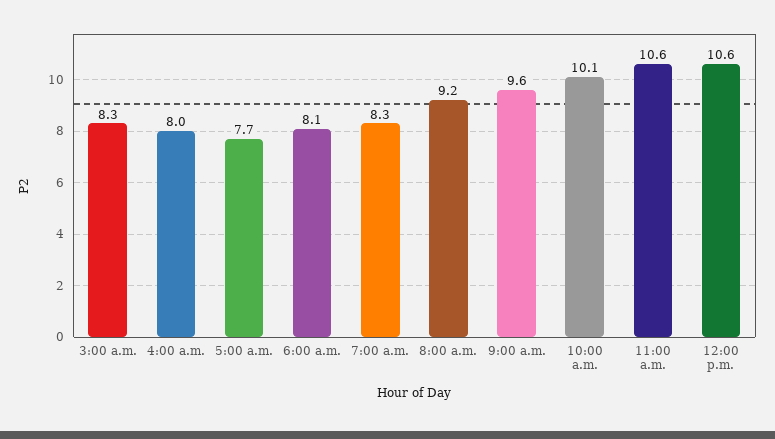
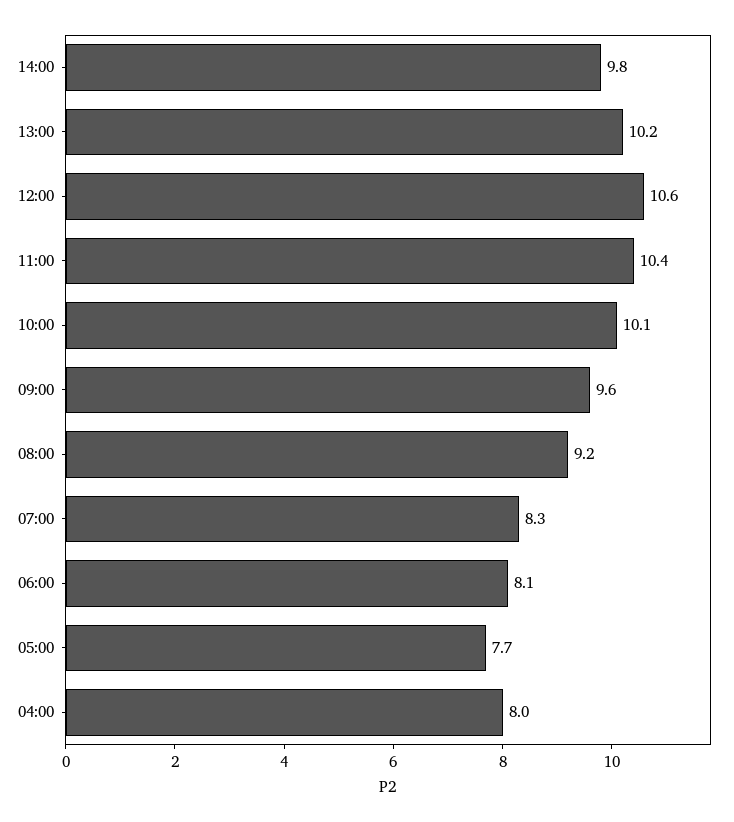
3:00 a.m.: 8.3 -> none
11:00 a.m.: 10.6 -> 10.4
14:00: none -> 9.8
13:00: none -> 10.2

